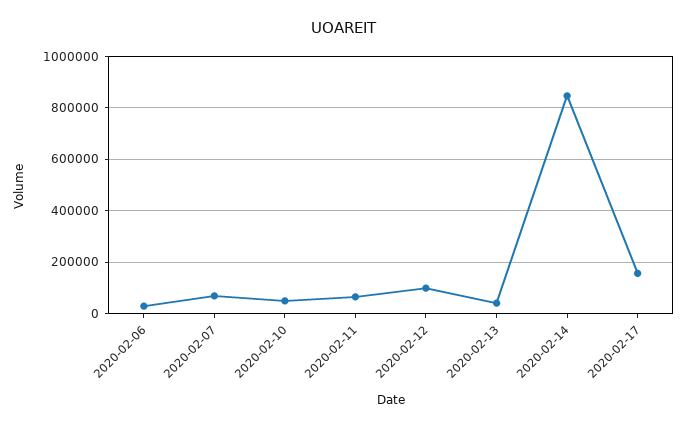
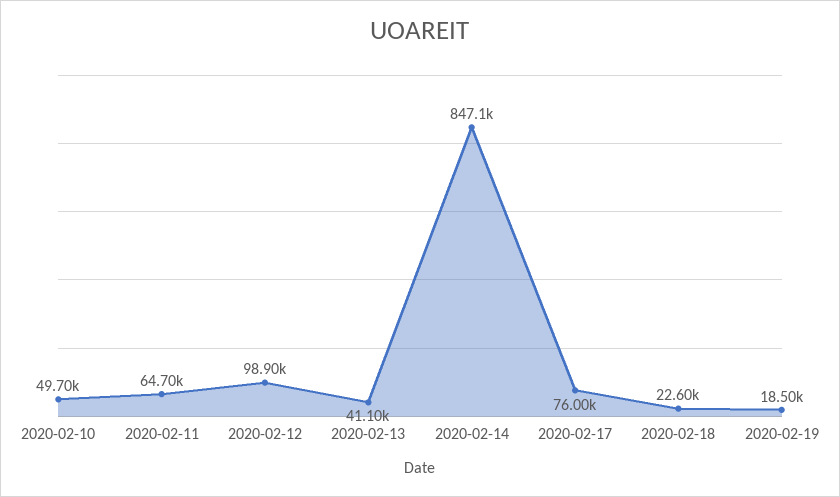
2020-02-06: 25000 -> none
2020-02-07: 75000 -> none
2020-02-17: 150000 -> 76000
2020-02-18: none -> 22600
2020-02-19: none -> 18500

